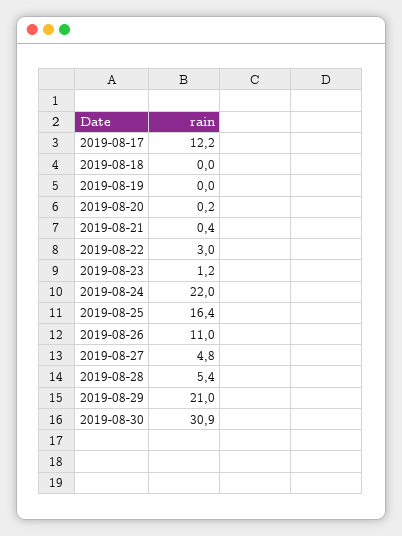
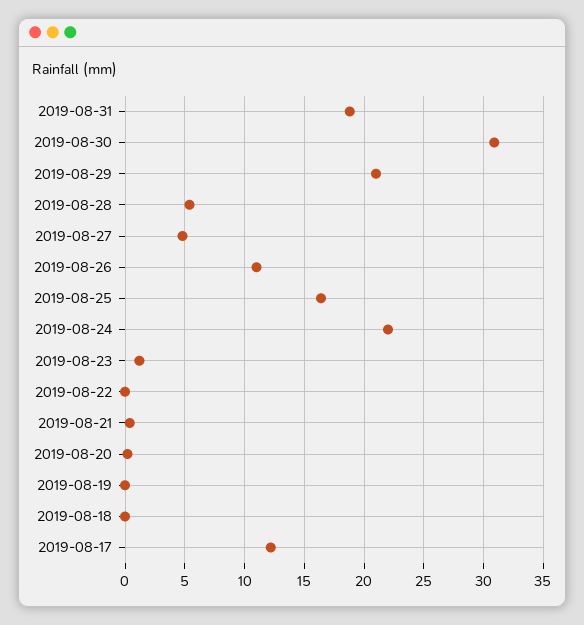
2019-08-22: 3 -> 0
2019-08-31: none -> 19

